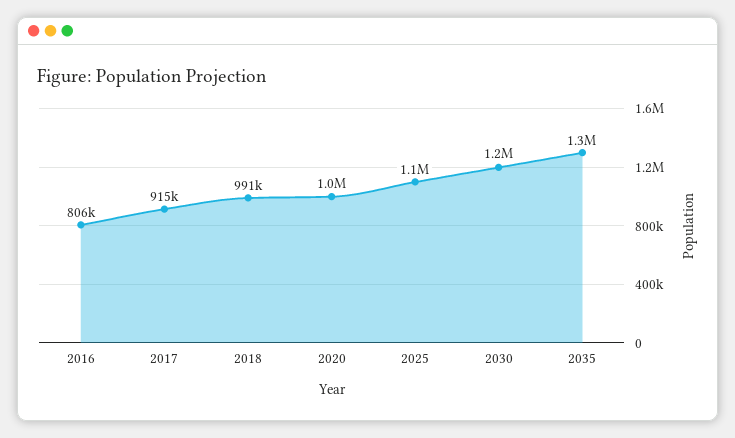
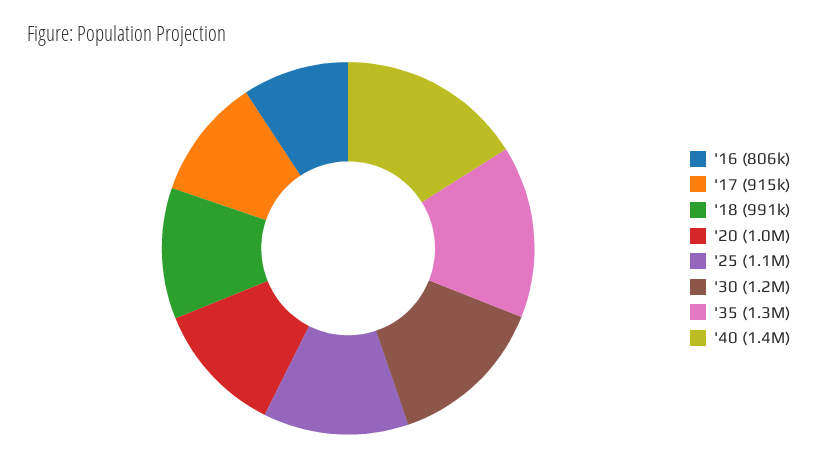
'40: none -> 1400000

